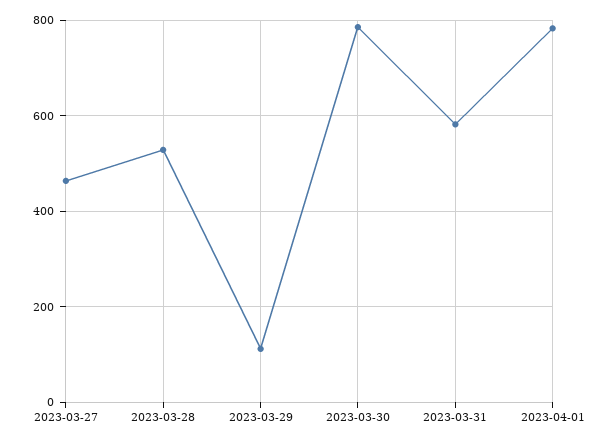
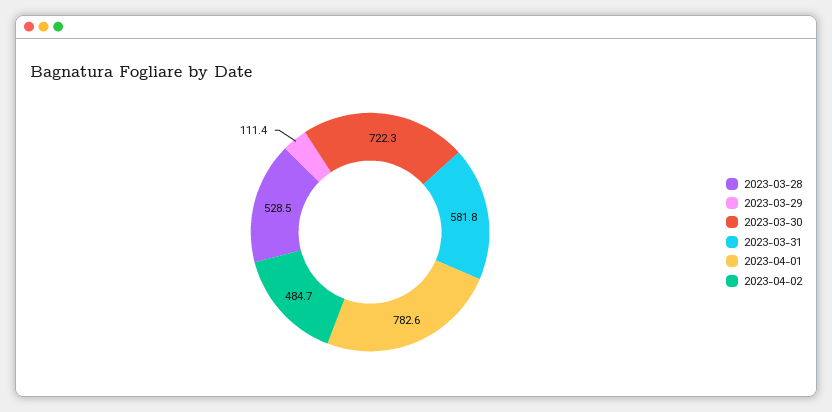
2023-03-27: 460 -> none
2023-03-30: 780 -> 722.3
2023-04-02: none -> 484.7

